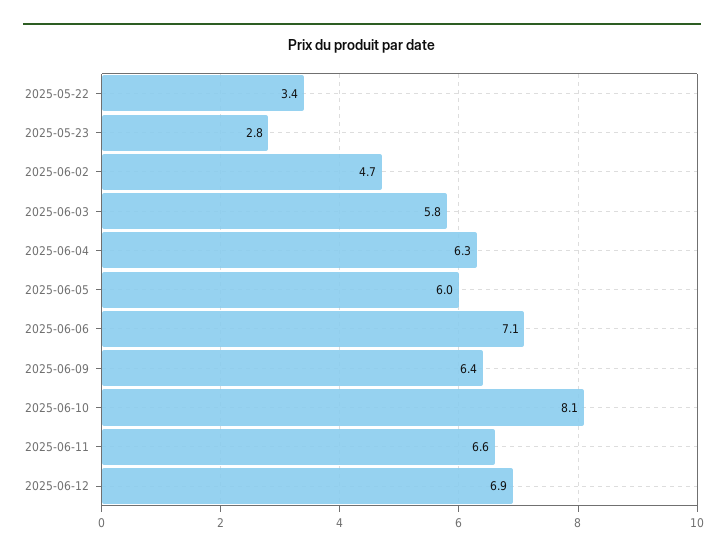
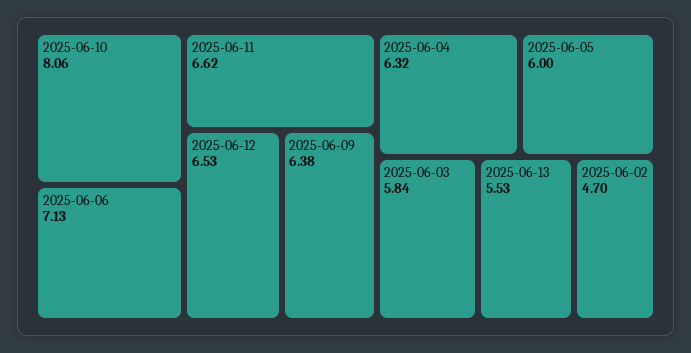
2025-05-22: 3.4 -> none
2025-05-23: 2.8 -> none
2025-06-12: 6.9 -> 6.53
2025-06-13: none -> 5.53

